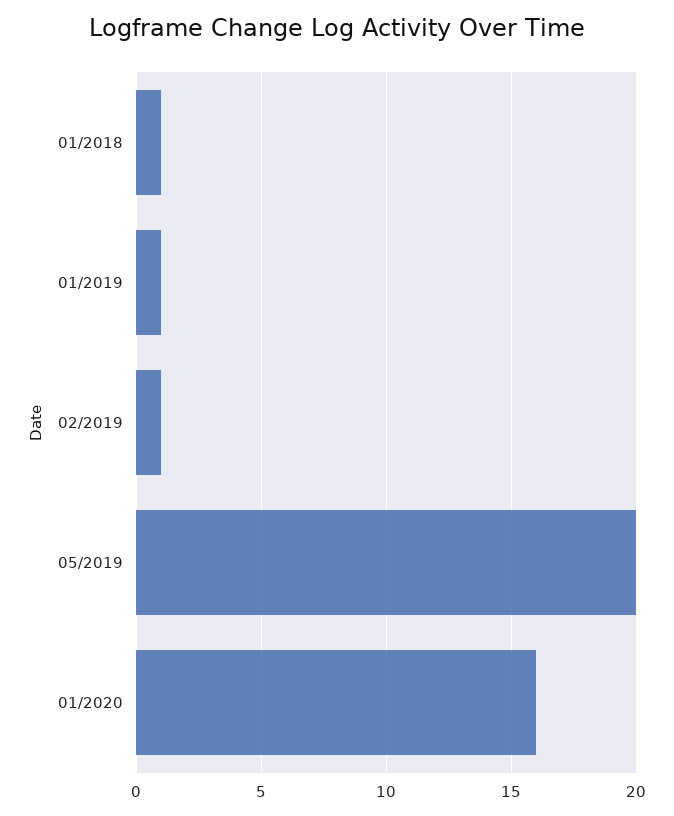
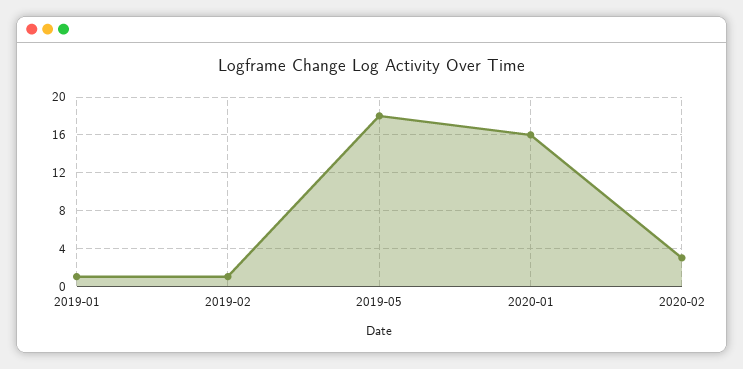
01/2018: 1 -> none
05/2019: 20 -> 18
2020-02: none -> 3

